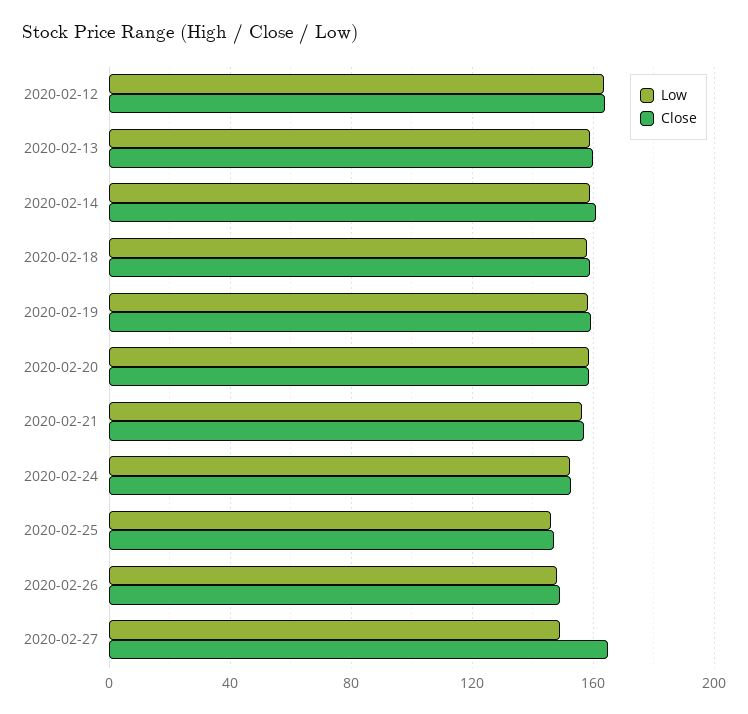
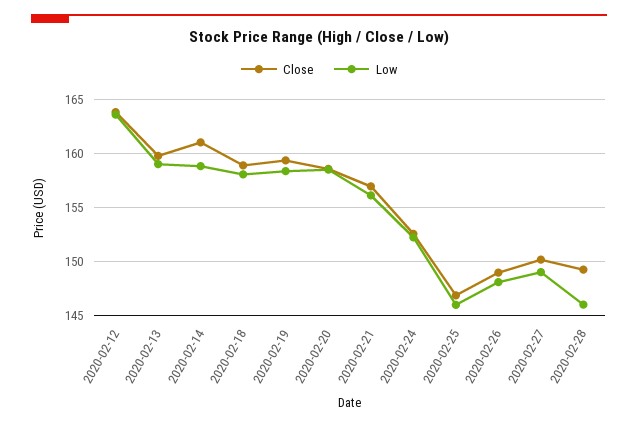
Close, 2020-02-27: 165 -> 150
Close, 2020-02-28: none -> 149
Low, 2020-02-28: none -> 146

